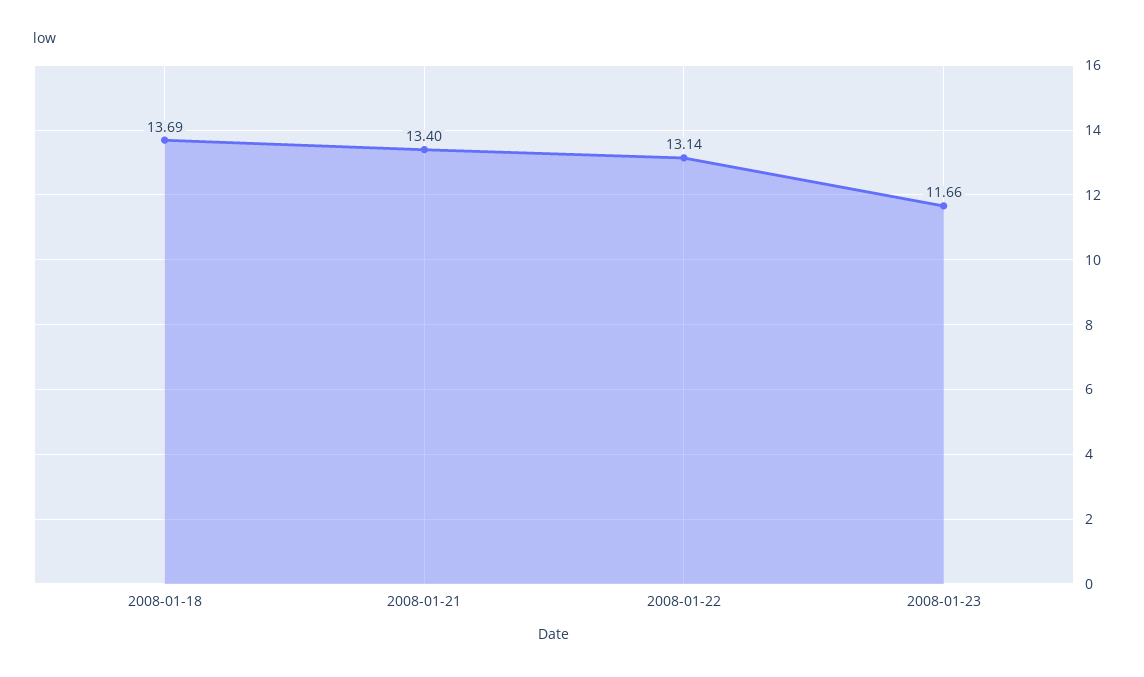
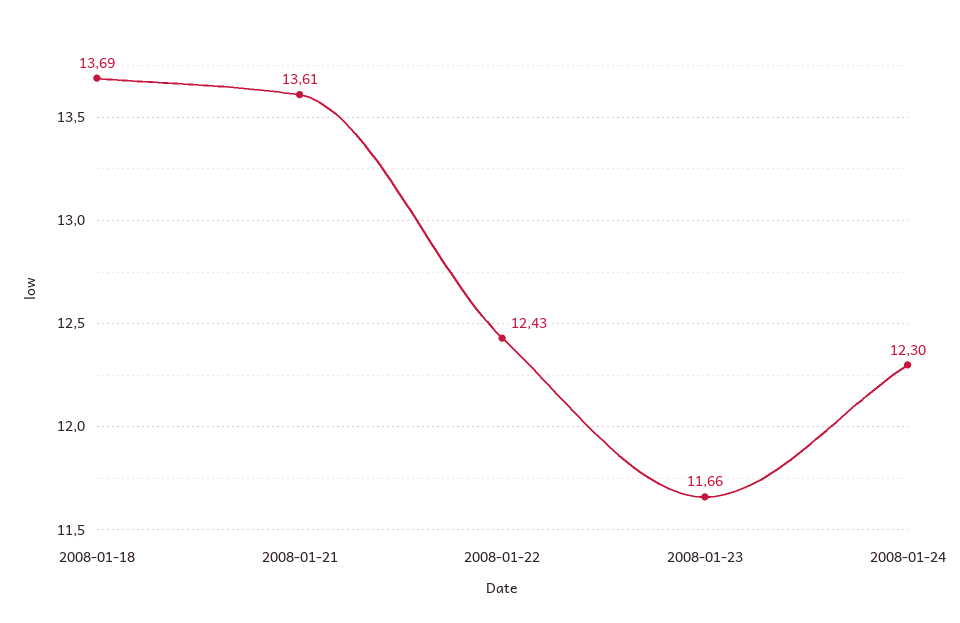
2008-01-21: 13.4 -> 13.61
2008-01-22: 13.14 -> 12.43
2008-01-24: none -> 12.3

